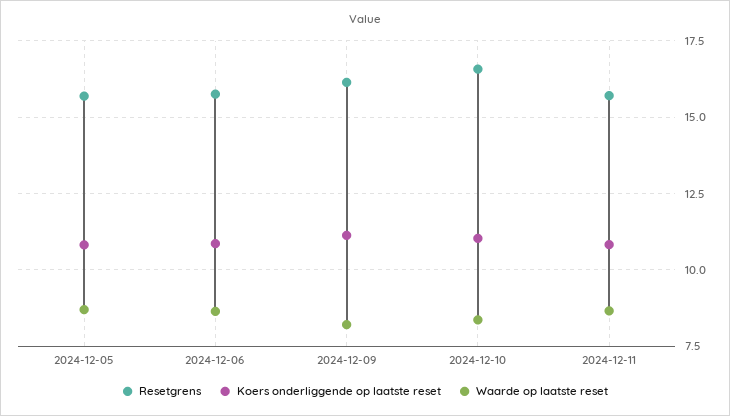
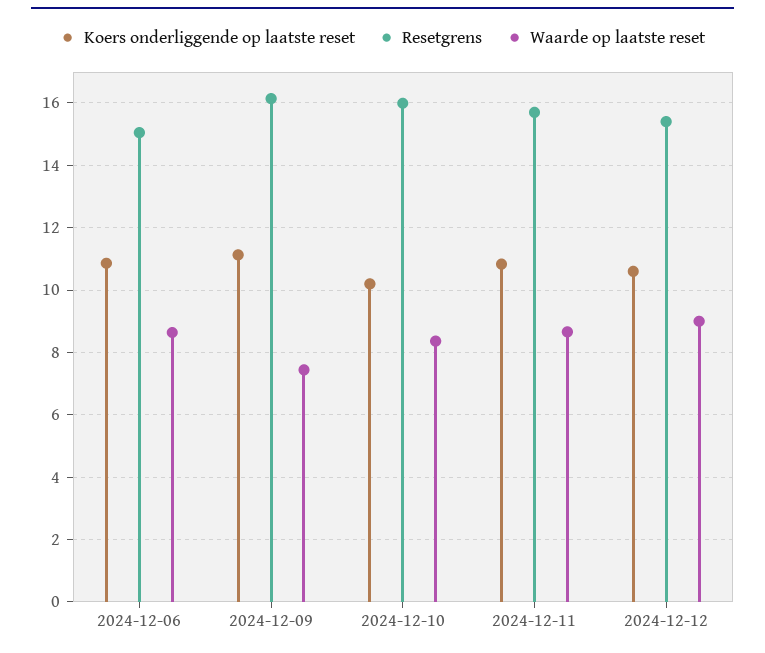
Resetgrens, 2024-12-05: 15.75 -> none
Koers onderliggende op laatste reset, 2024-12-05: 10.75 -> none
Waarde op laatste reset, 2024-12-05: 8.75 -> none
Resetgrens, 2024-12-06: 15.75 -> 15
Waarde op laatste reset, 2024-12-09: 8.25 -> 7.4
Resetgrens, 2024-12-10: 16.5 -> 16
Koers onderliggende op laatste reset, 2024-12-10: 11 -> 10.2
Koers onderliggende op laatste reset, 2024-12-12: none -> 10.6
Resetgrens, 2024-12-12: none -> 15.4
Waarde op laatste reset, 2024-12-12: none -> 9

